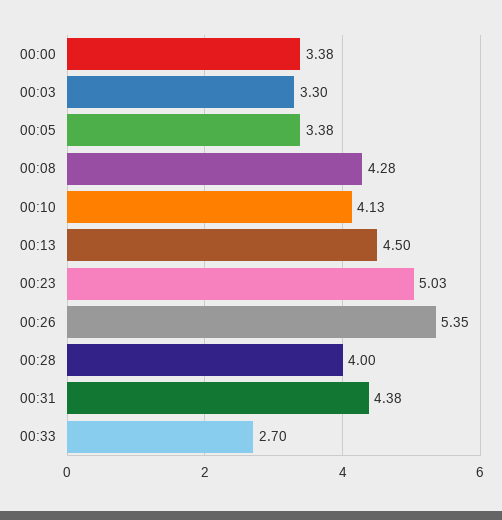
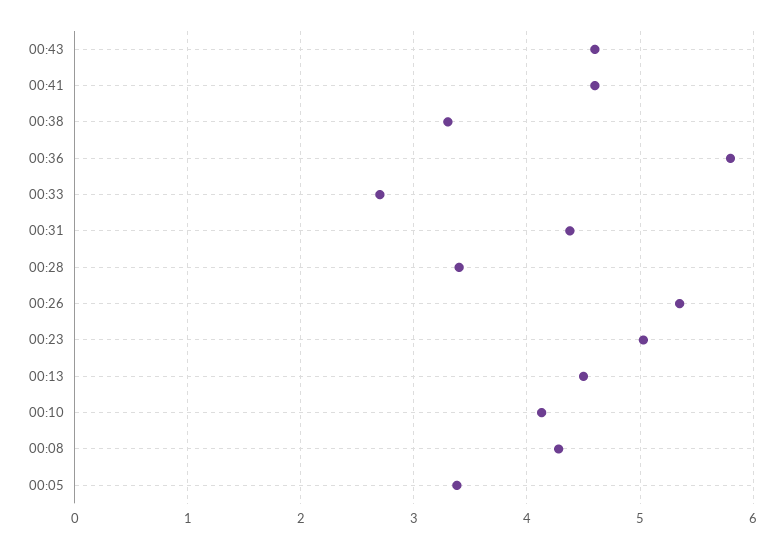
00:00: 3.38 -> none
00:03: 3.3 -> none
00:28: 4 -> 3.4
00:43: none -> 4.6
00:41: none -> 4.6
00:38: none -> 3.3
00:36: none -> 5.8

